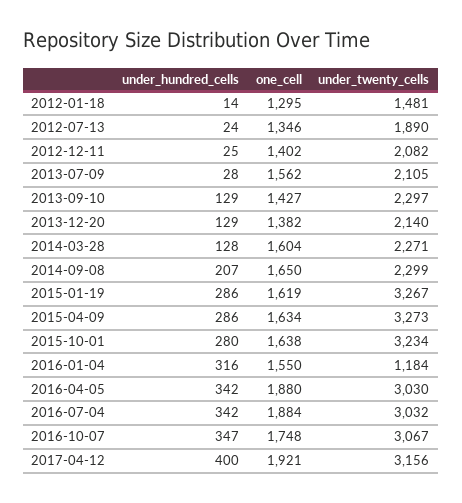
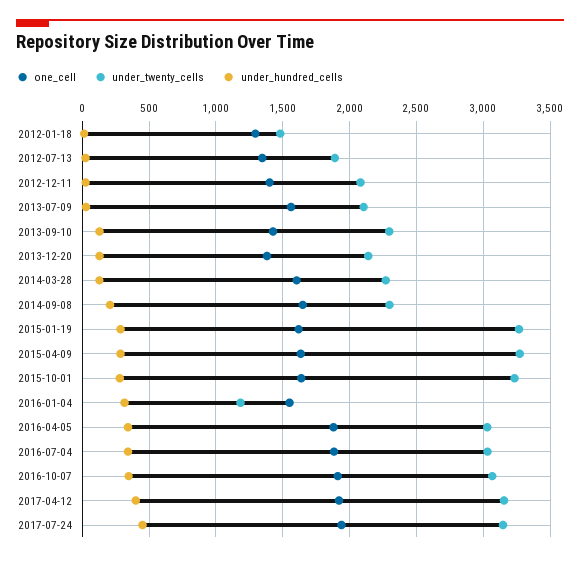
one_cell, 2016-10-07: 1748 -> 1900
one_cell, 2017-07-24: none -> 1950
under_twenty_cells, 2017-07-24: none -> 3150
under_hundred_cells, 2017-07-24: none -> 450

